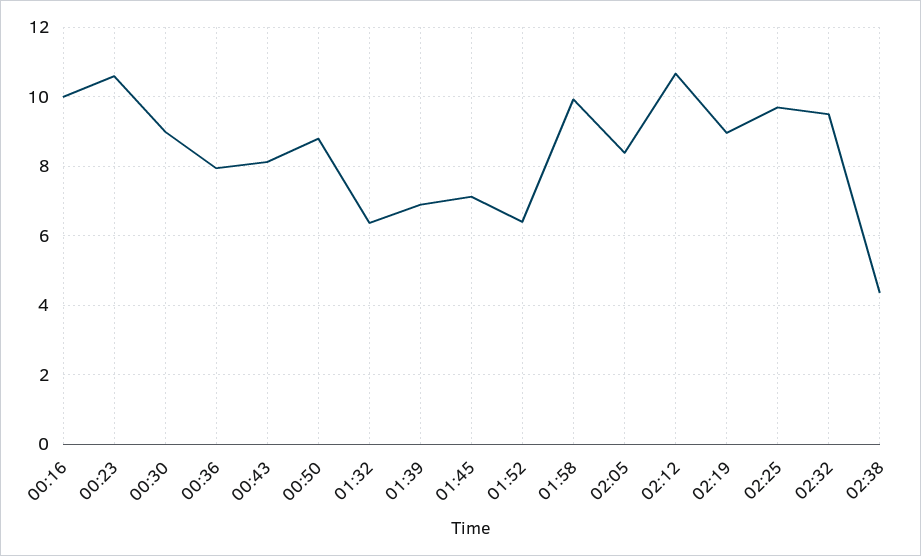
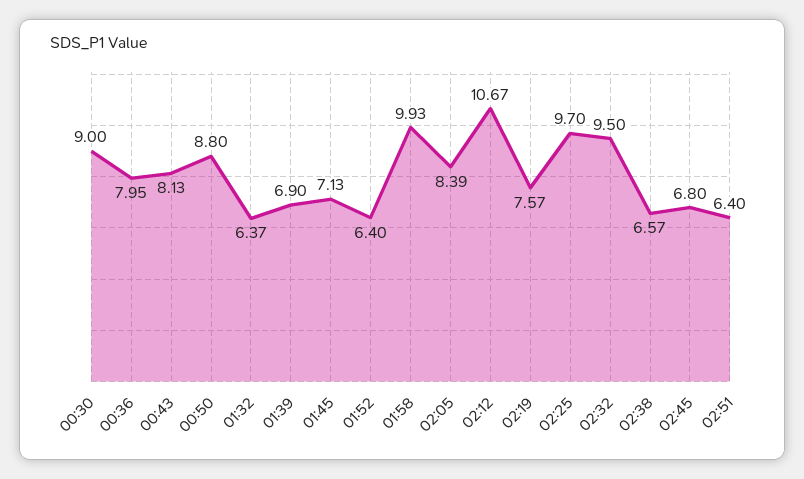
00:16: 10 -> none
00:23: 10.6 -> none
02:19: 9 -> 7.57
02:38: 4.4 -> 6.57
02:45: none -> 6.8
02:51: none -> 6.4

